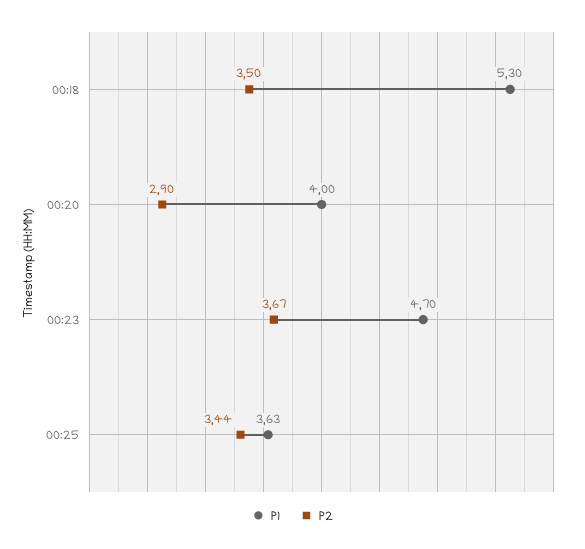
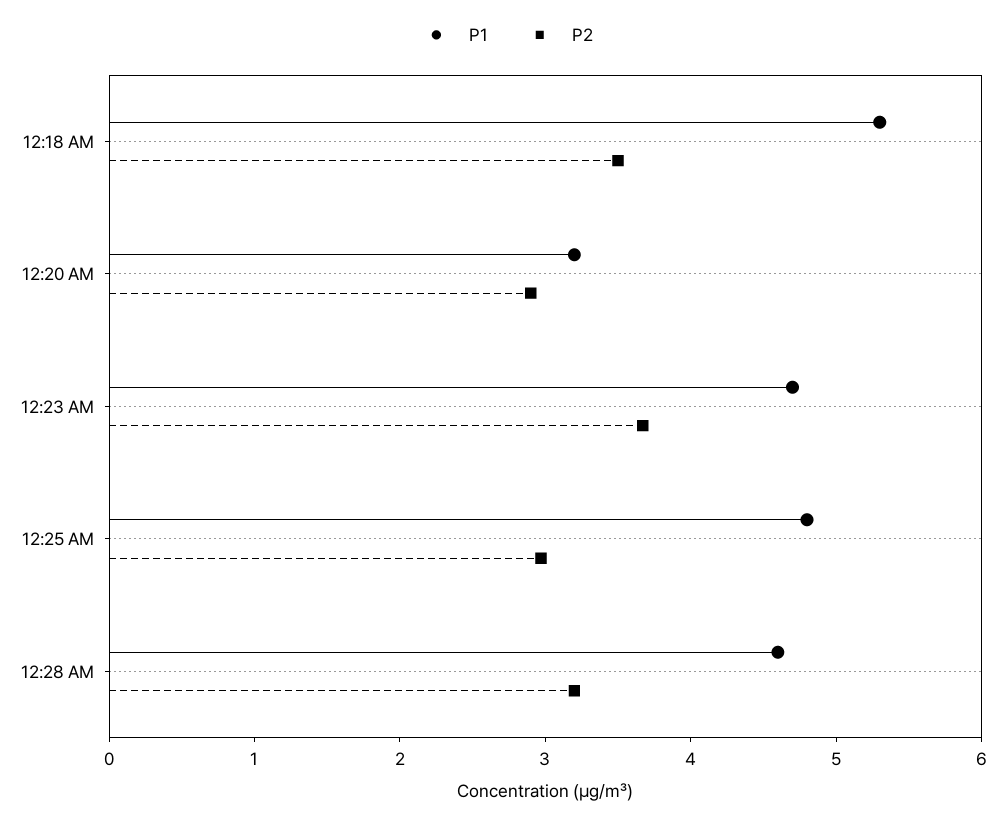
P1, 00:20: 4 -> 3.2
P1, 00:25: 3.63 -> 4.8
P2, 00:25: 3.44 -> 3
P1, 12:28 AM: none -> 4.6
P2, 12:28 AM: none -> 3.2

